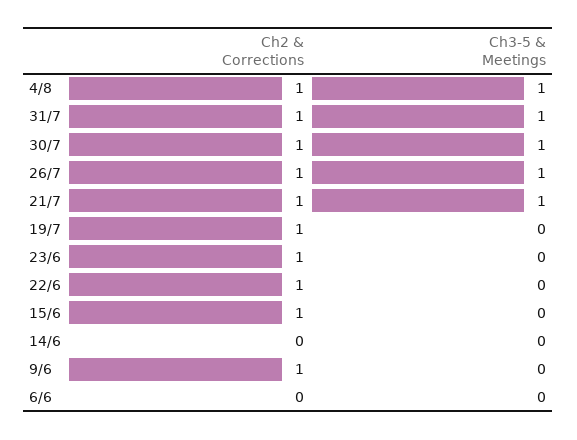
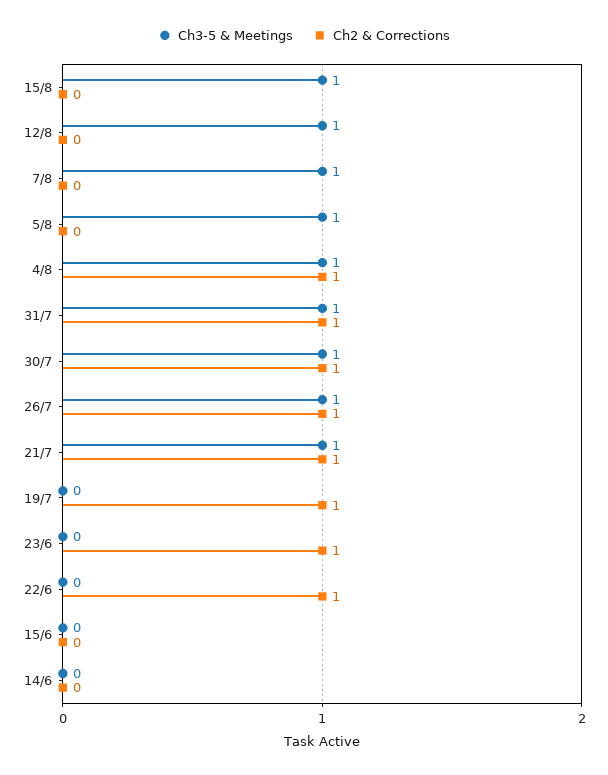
Ch2 & Corrections, 15/6: 1 -> 0
Ch2 & Corrections, 9/6: 1 -> none
Ch3-5 & Meetings, 9/6: 0 -> none
Ch2 & Corrections, 6/6: 0 -> none
Ch3-5 & Meetings, 6/6: 0 -> none
Ch3-5 & Meetings, 15/8: none -> 1
Ch2 & Corrections, 15/8: none -> 0
Ch3-5 & Meetings, 12/8: none -> 1
Ch2 & Corrections, 12/8: none -> 0
Ch3-5 & Meetings, 7/8: none -> 1
Ch2 & Corrections, 7/8: none -> 0
Ch3-5 & Meetings, 5/8: none -> 1
Ch2 & Corrections, 5/8: none -> 0

